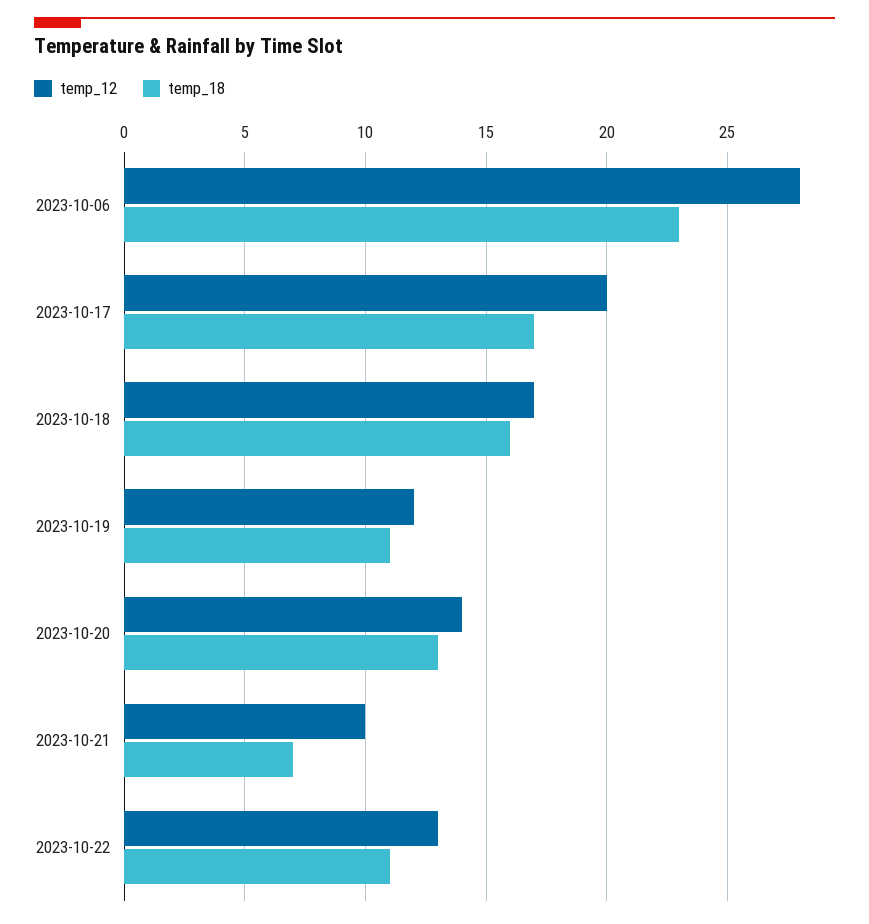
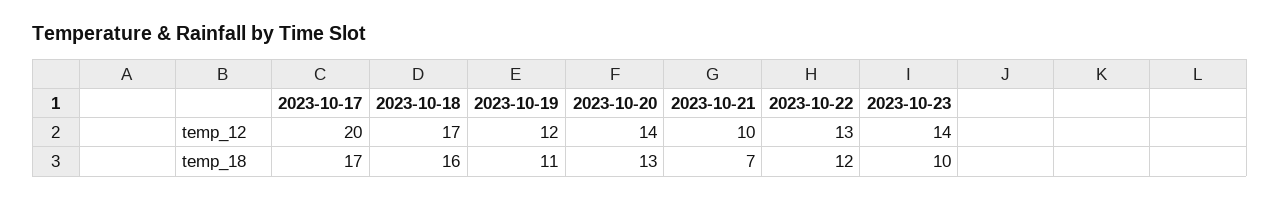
temp_12, 2023-10-06: 28 -> none
temp_18, 2023-10-06: 23 -> none
temp_18, 2023-10-22: 11 -> 12
temp_12, 2023-10-23: none -> 14
temp_18, 2023-10-23: none -> 10

